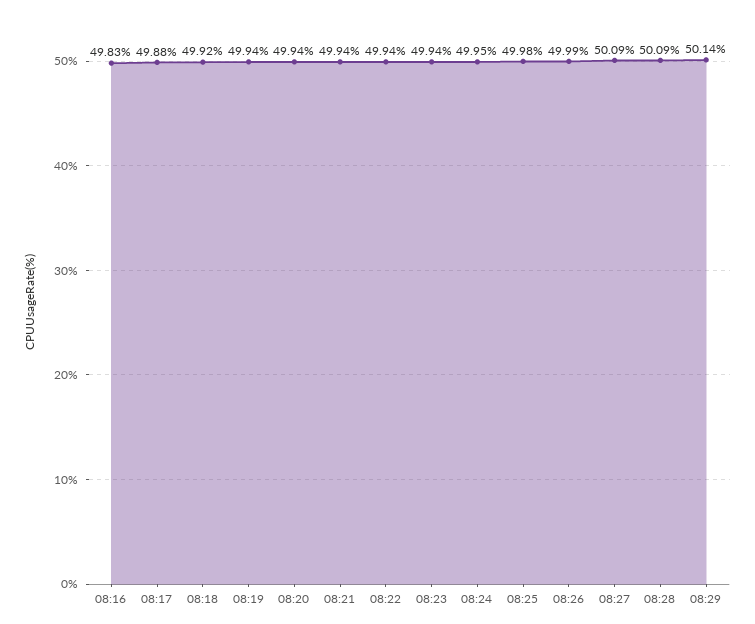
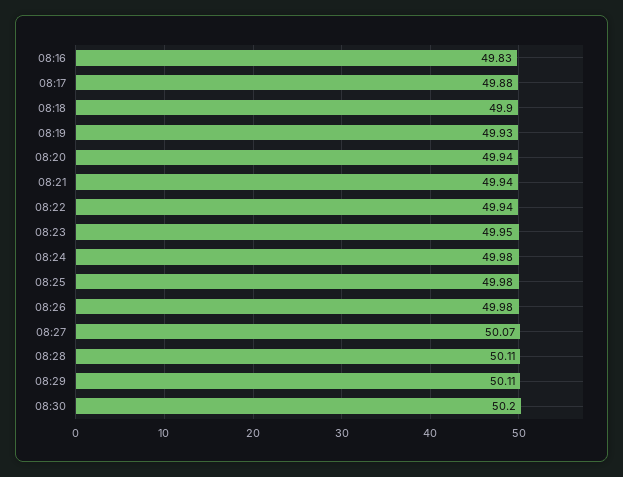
08:18: 49.92 -> 49.9
08:19: 49.94 -> 49.93
08:23: 49.94 -> 49.95
08:24: 49.95 -> 49.98
08:26: 49.99 -> 49.98
08:27: 50.09 -> 50.07
08:28: 50.09 -> 50.11
08:29: 50.14 -> 50.11
08:30: none -> 50.2

